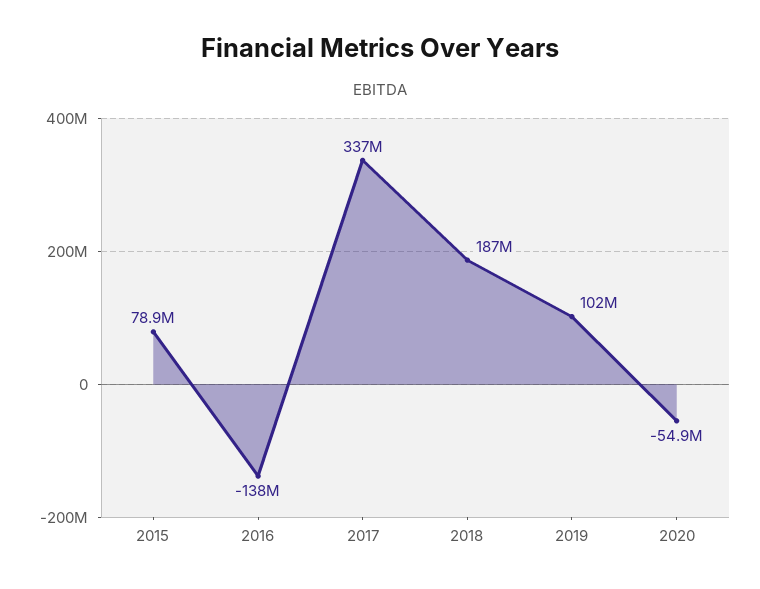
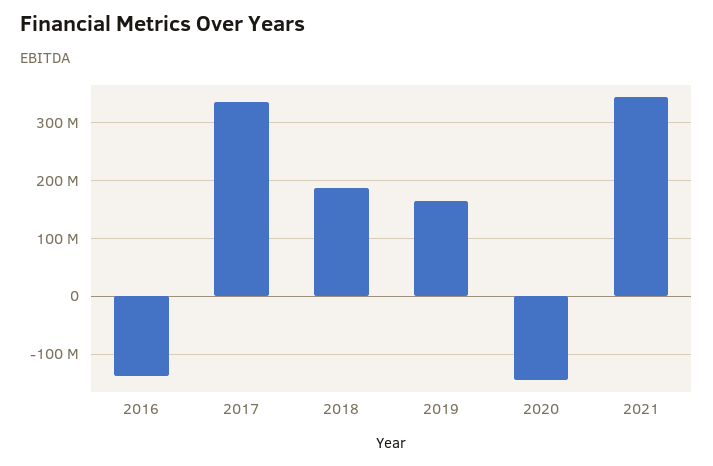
2015: 78900000 -> none
2019: 102000000 -> 160000000
2020: -54900000 -> -140000000
2021: none -> 340000000

